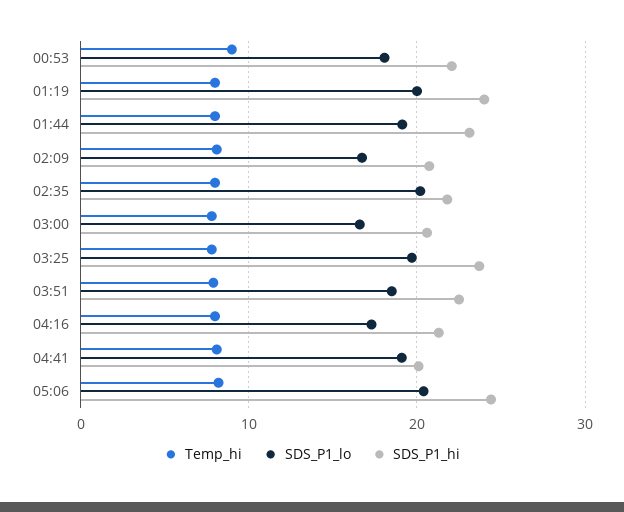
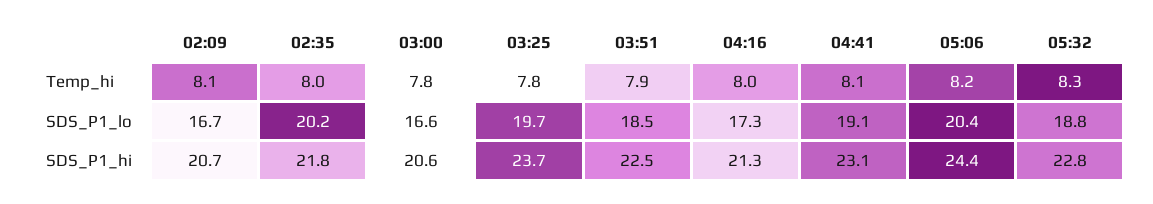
Temp_hi, 00:53: 9 -> none
SDS_P1_lo, 00:53: 18 -> none
SDS_P1_hi, 00:53: 22 -> none
Temp_hi, 01:19: 8 -> none
SDS_P1_lo, 01:19: 20 -> none
SDS_P1_hi, 01:19: 24 -> none
Temp_hi, 01:44: 8 -> none
SDS_P1_lo, 01:44: 19 -> none
SDS_P1_hi, 01:44: 23 -> none
SDS_P1_hi, 04:41: 20 -> 23.1
Temp_hi, 05:32: none -> 8.3
SDS_P1_lo, 05:32: none -> 18.8
SDS_P1_hi, 05:32: none -> 22.8

